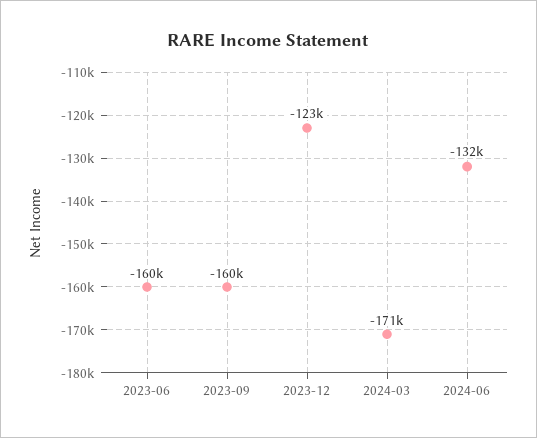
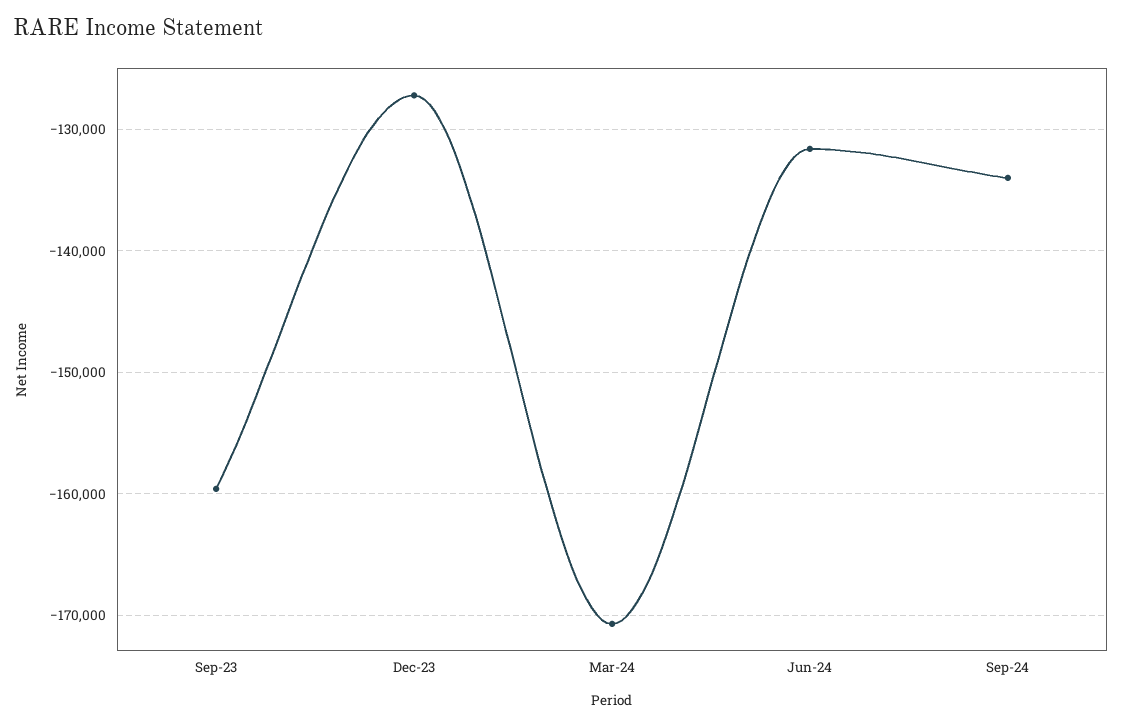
2023-06: -160000 -> none
2023-12: -123000 -> -127000
Sep-24: none -> -134000

